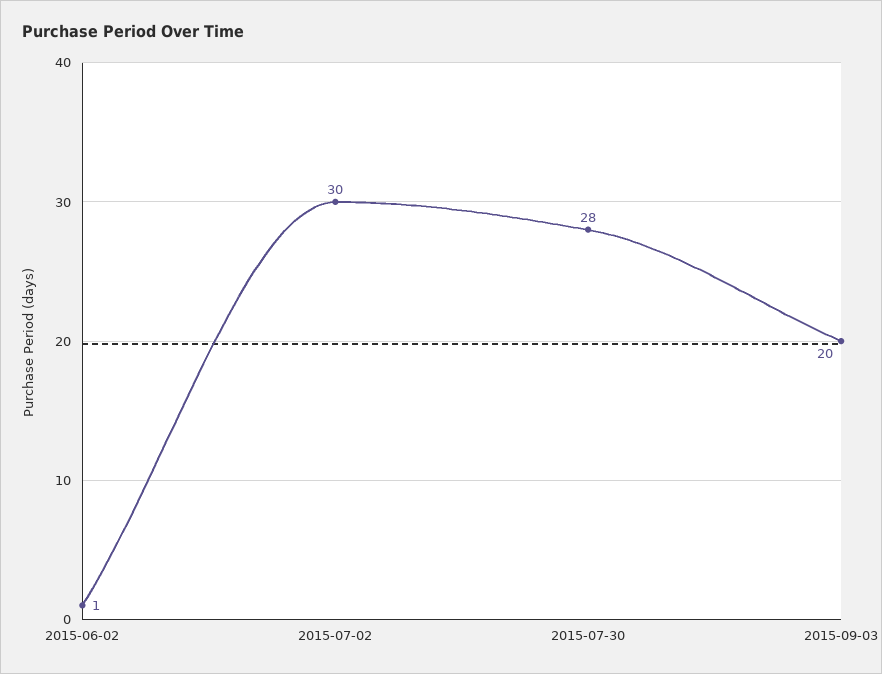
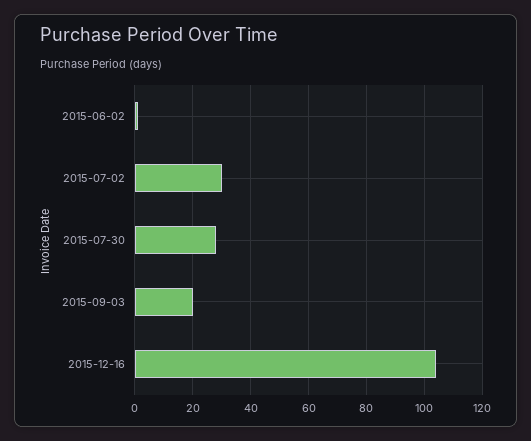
2015-12-16: none -> 105

